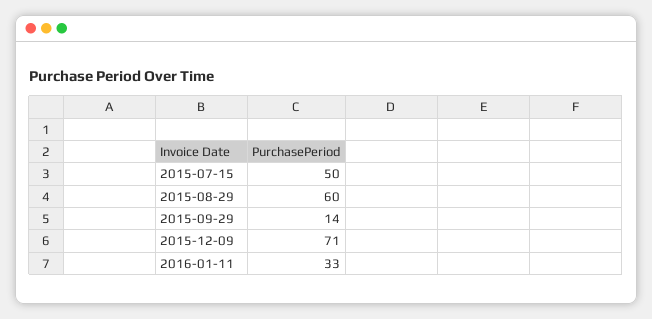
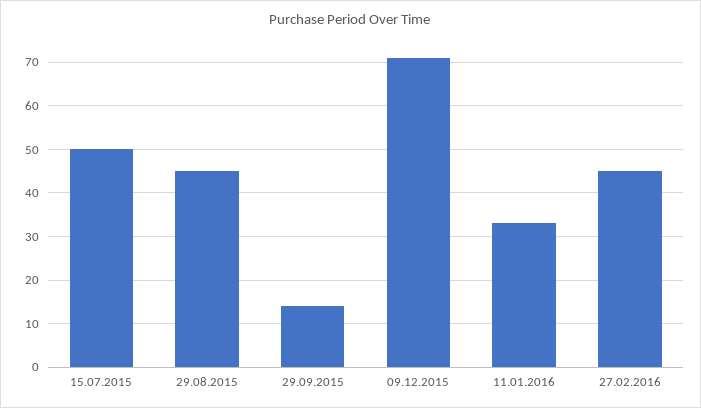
2015-08-29: 60 -> 45
27.02.2016: none -> 45

